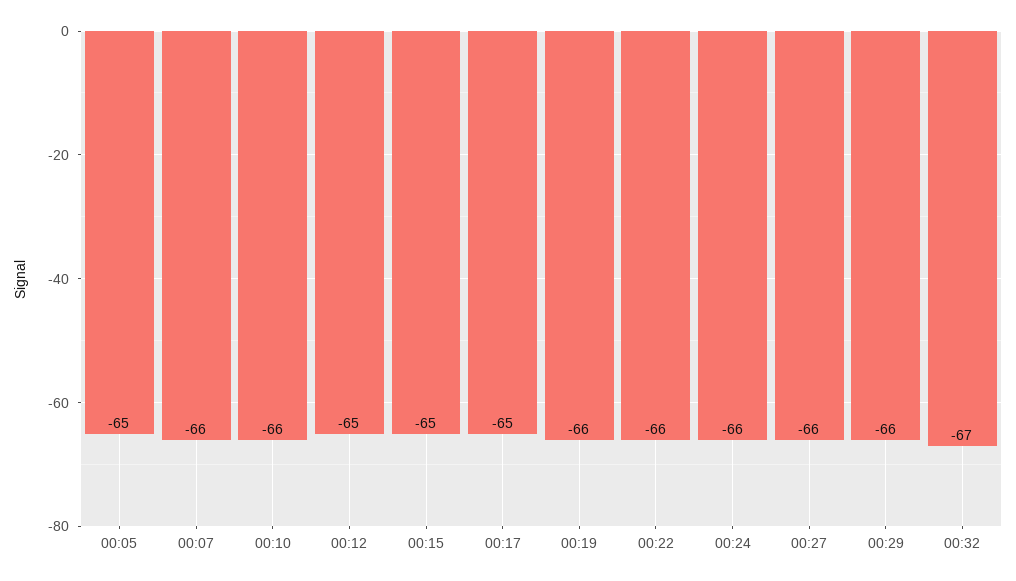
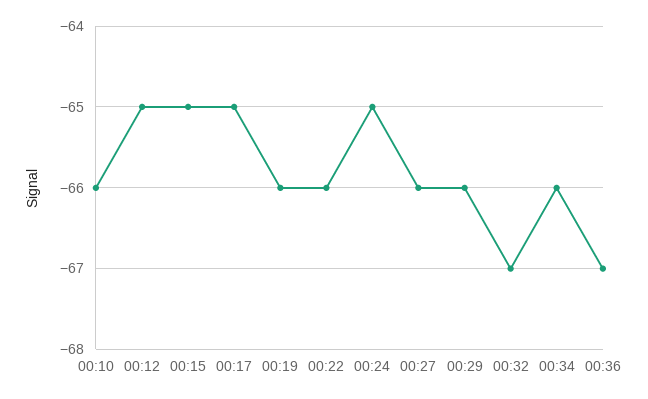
00:05: -65 -> none
00:07: -66 -> none
00:24: -66 -> -65
00:34: none -> -66
00:36: none -> -67

